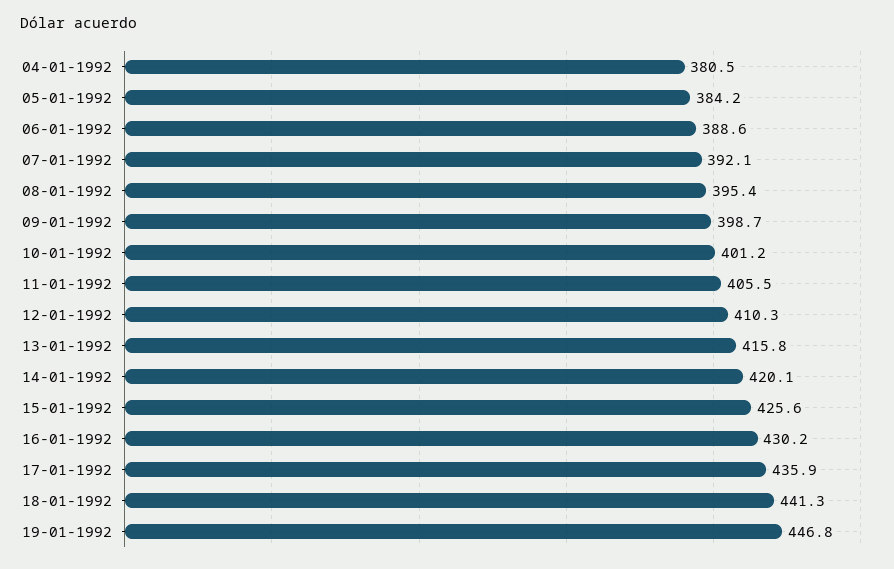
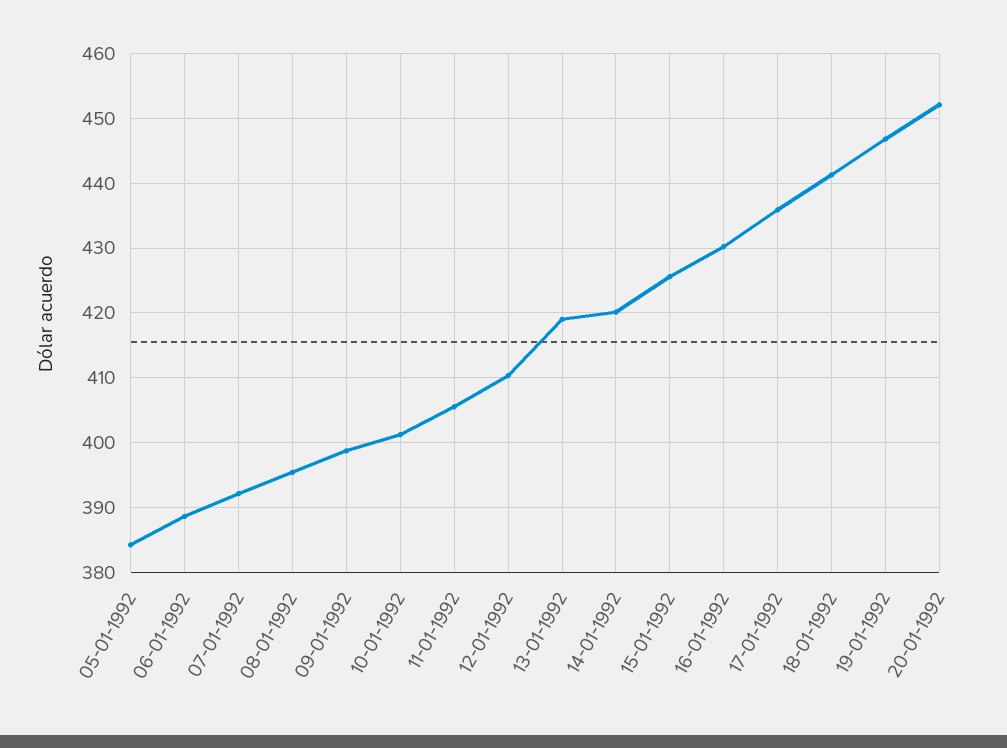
04-01-1992: 380.5 -> none
13-01-1992: 415.8 -> 419
20-01-1992: none -> 452

